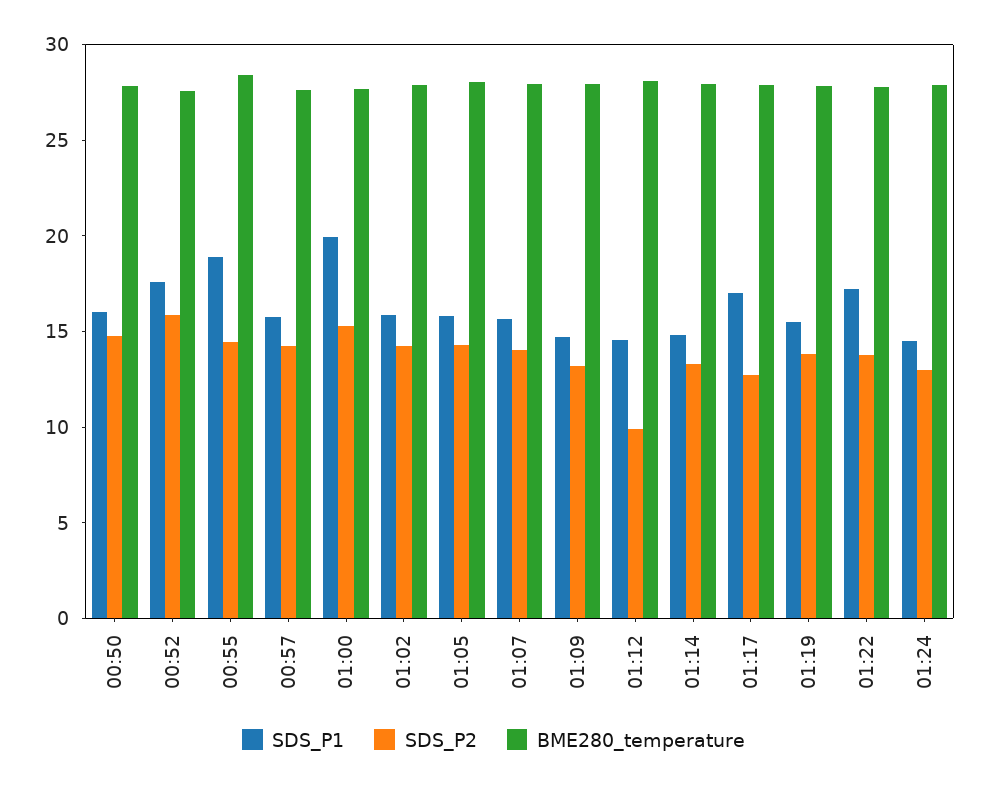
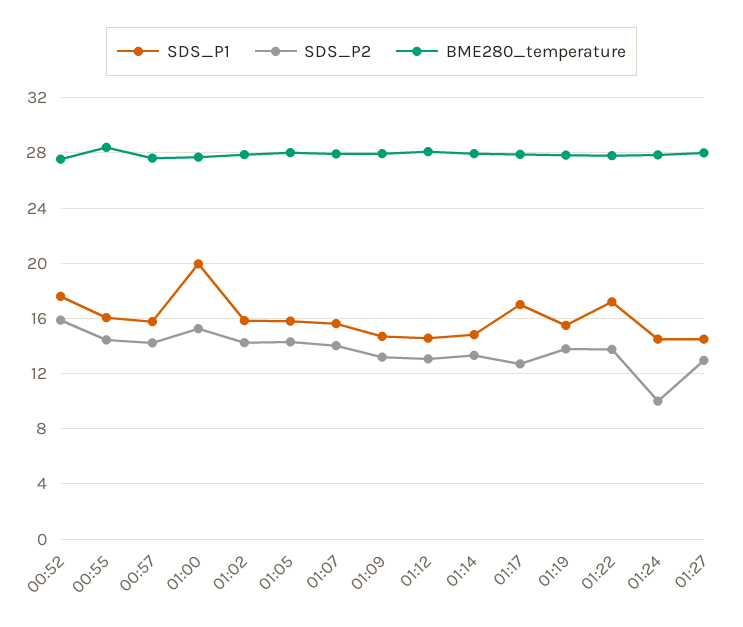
SDS_P1, 00:50: 16 -> none
SDS_P2, 00:50: 15 -> none
BME280_temperature, 00:50: 28 -> none
SDS_P1, 00:55: 19 -> 16
SDS_P2, 01:12: 10 -> 13
SDS_P2, 01:24: 13 -> 10
SDS_P1, 01:27: none -> 14.5
SDS_P2, 01:27: none -> 13
BME280_temperature, 01:27: none -> 28

